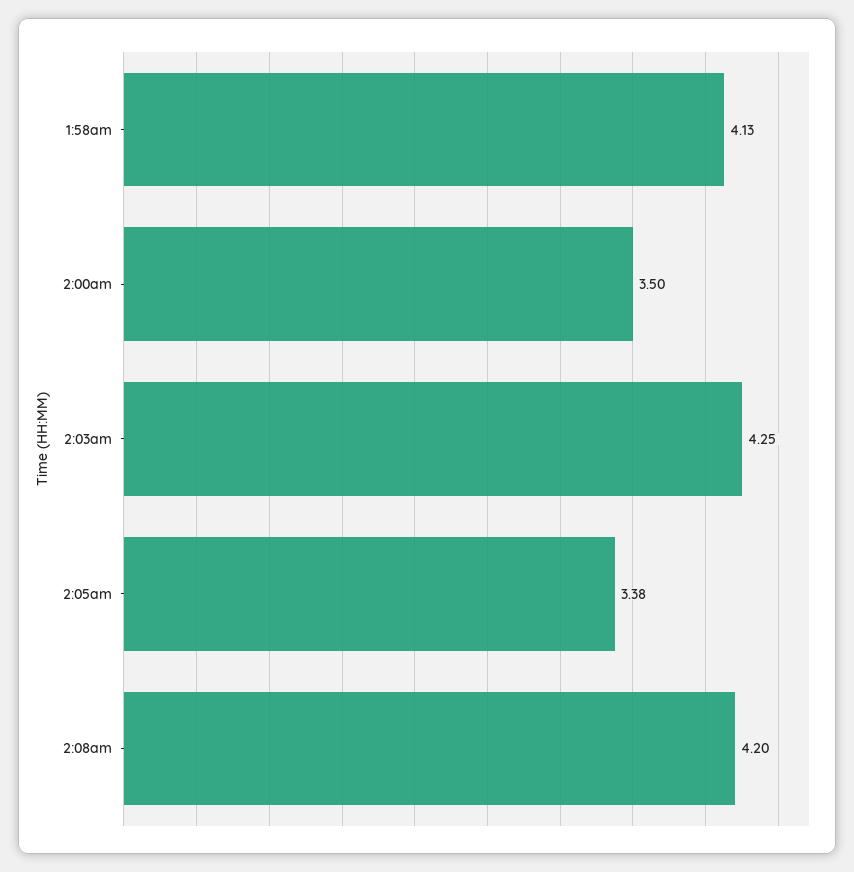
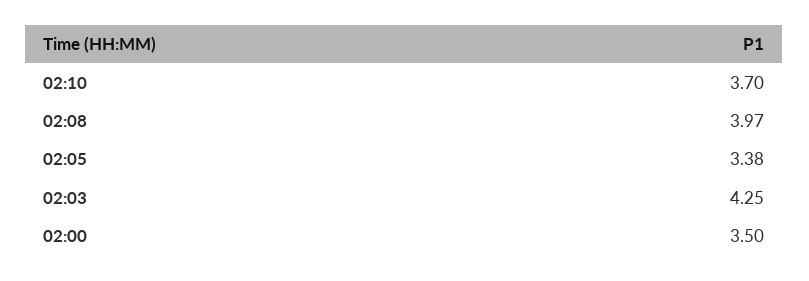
1:58am: 4.13 -> none
2:08am: 4.2 -> 3.97
02:10: none -> 3.7

